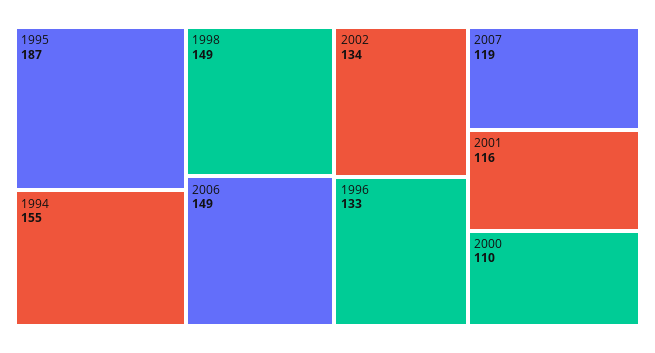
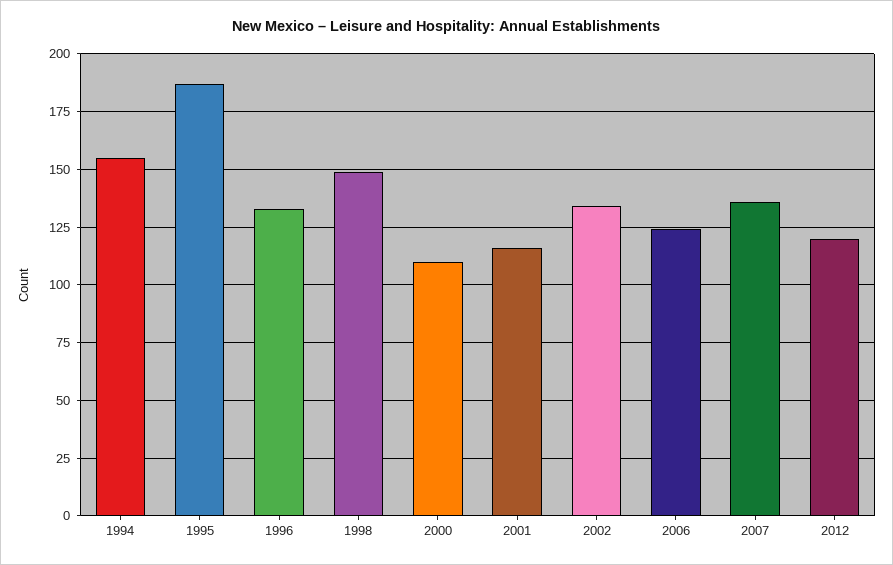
2006: 149 -> 125
2007: 119 -> 135
2012: none -> 120

